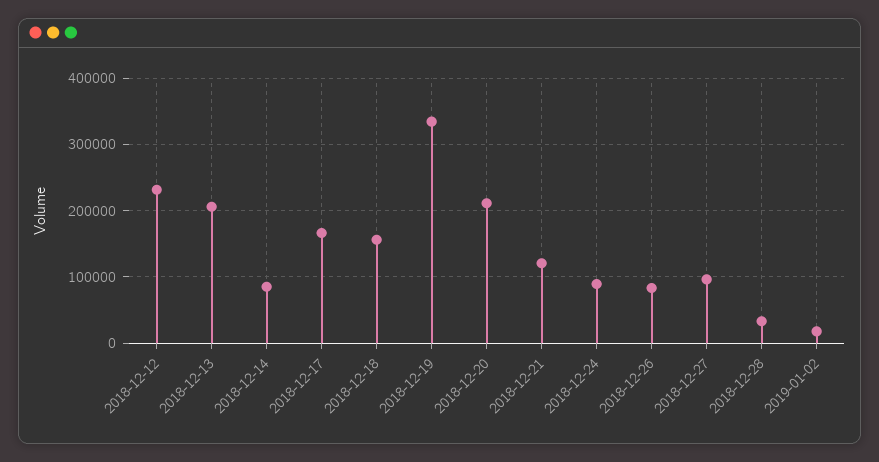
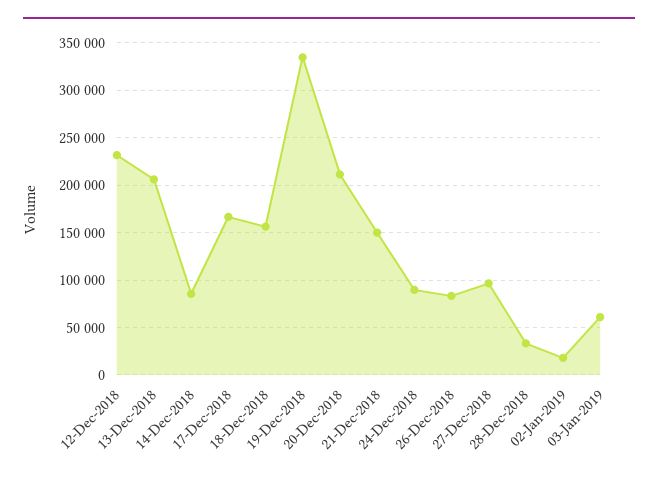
2018-12-21: 120000 -> 150000
03-Jan-2019: none -> 60000

